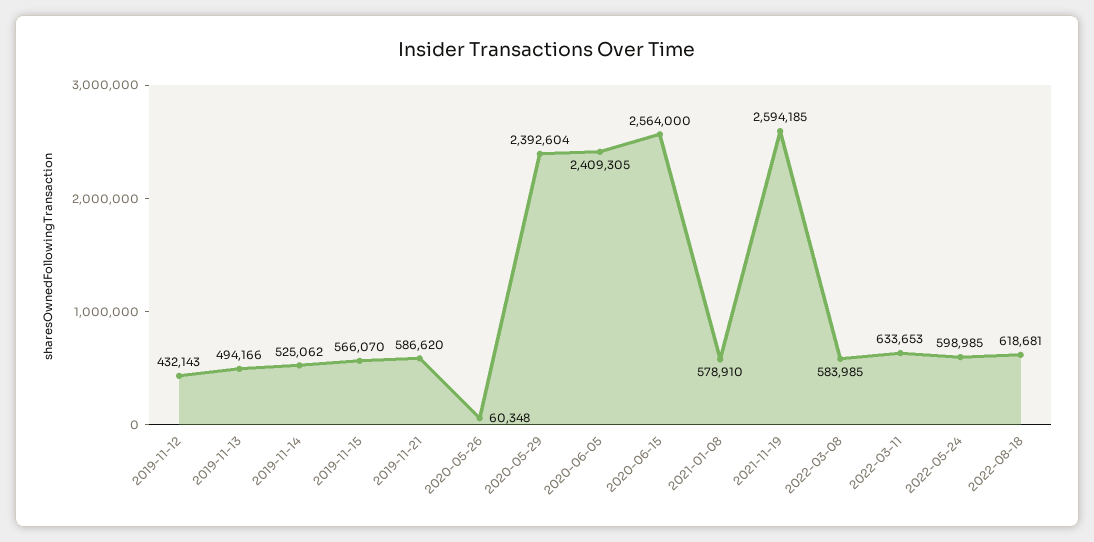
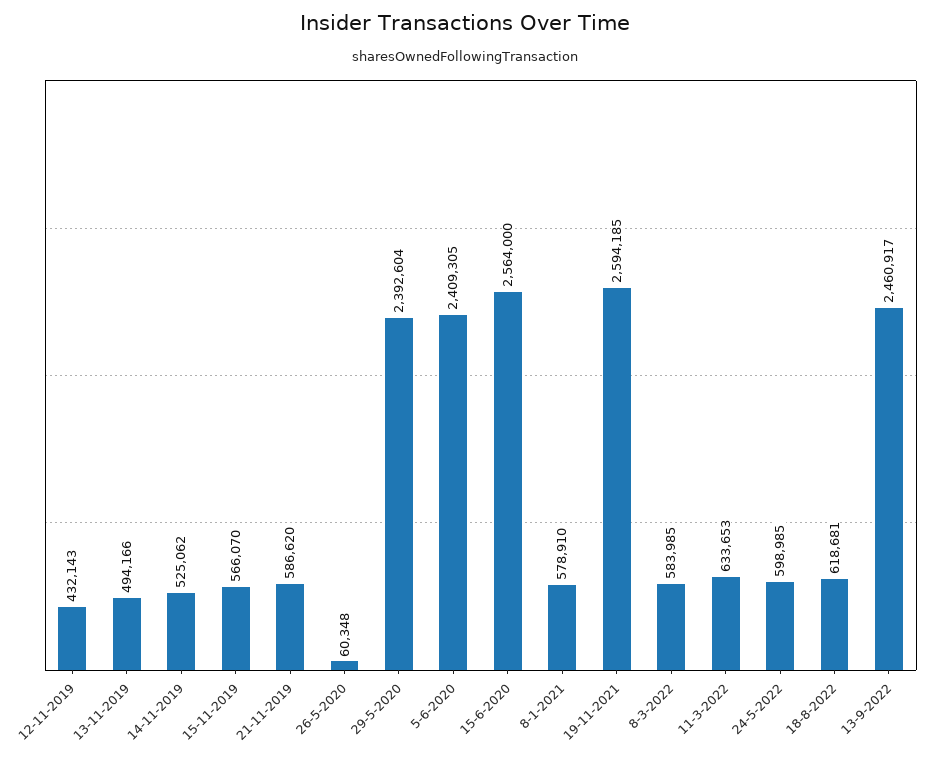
13-9-2022: none -> 2460917

